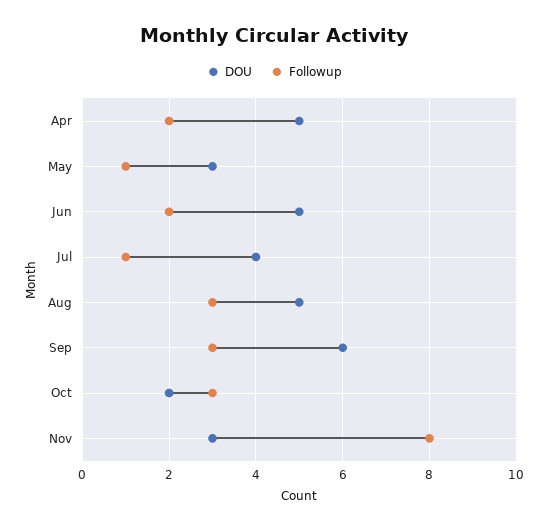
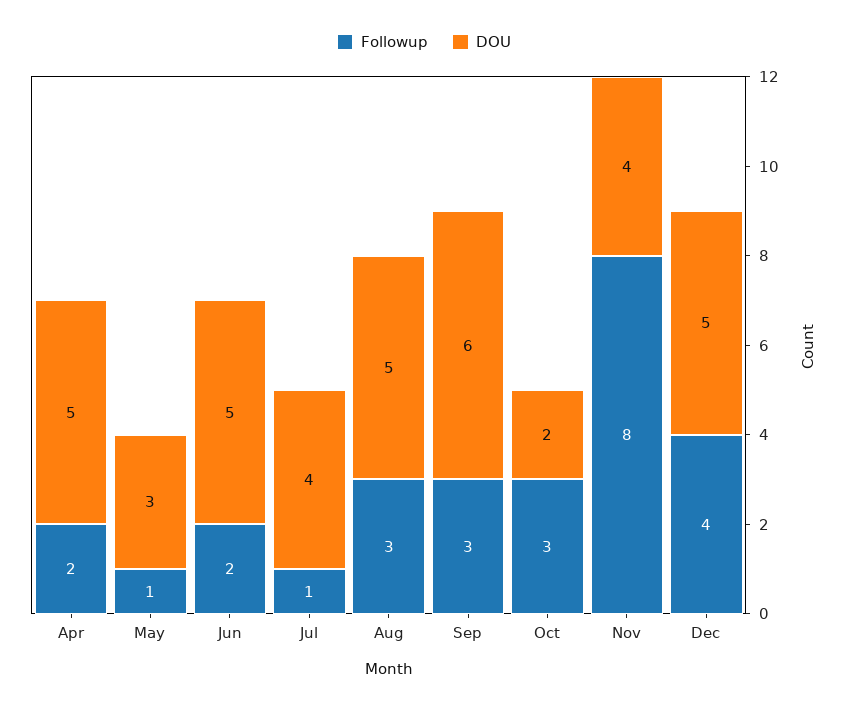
DOU, Nov: 3 -> 4
Followup, Dec: none -> 4
DOU, Dec: none -> 5

